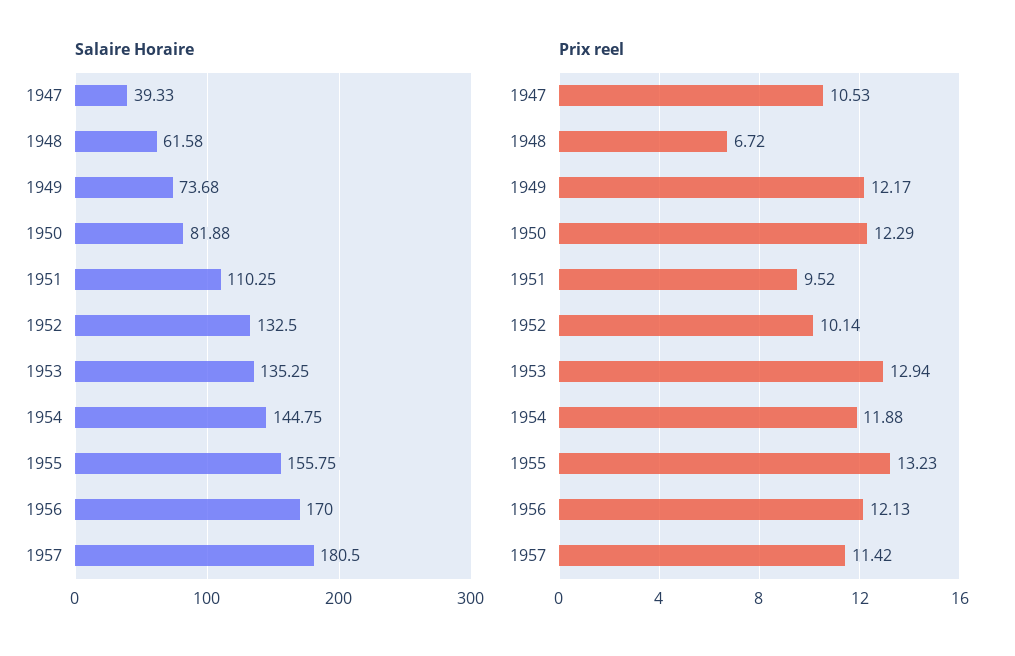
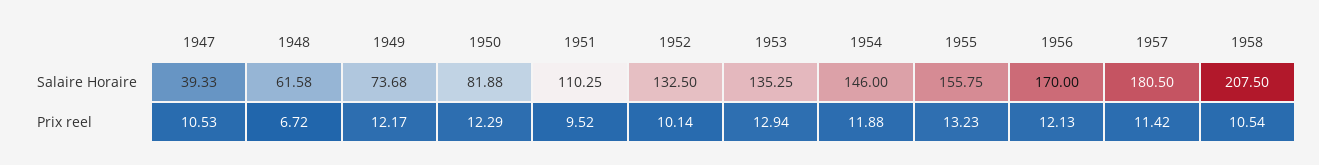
Salaire Horaire, 1954: 144.75 -> 146
Salaire Horaire, 1958: none -> 207.5
Prix reel, 1958: none -> 10.54

